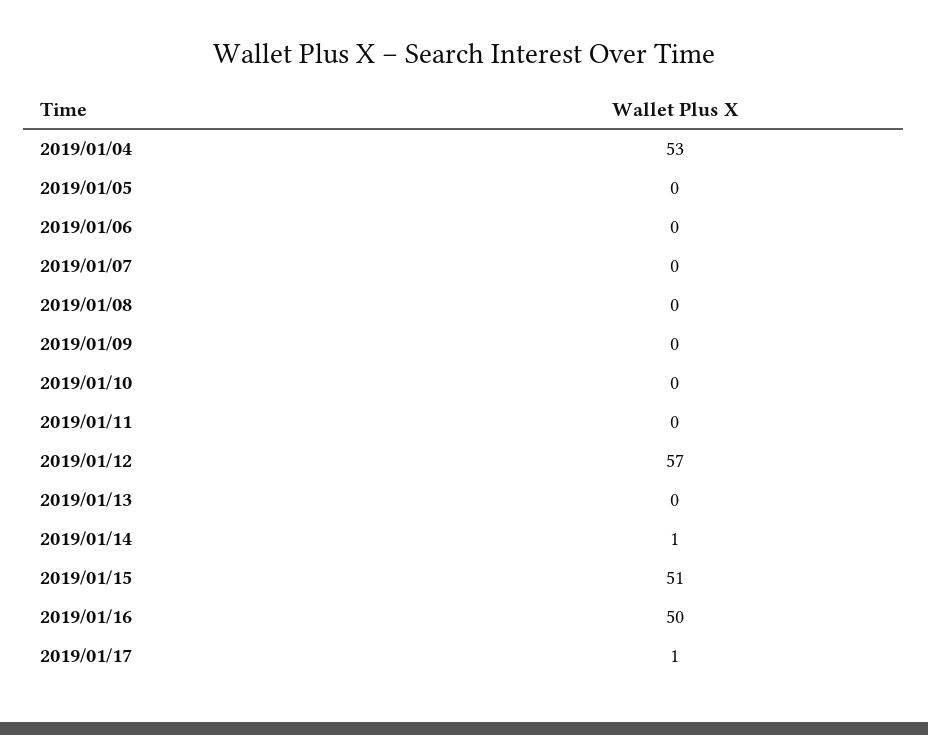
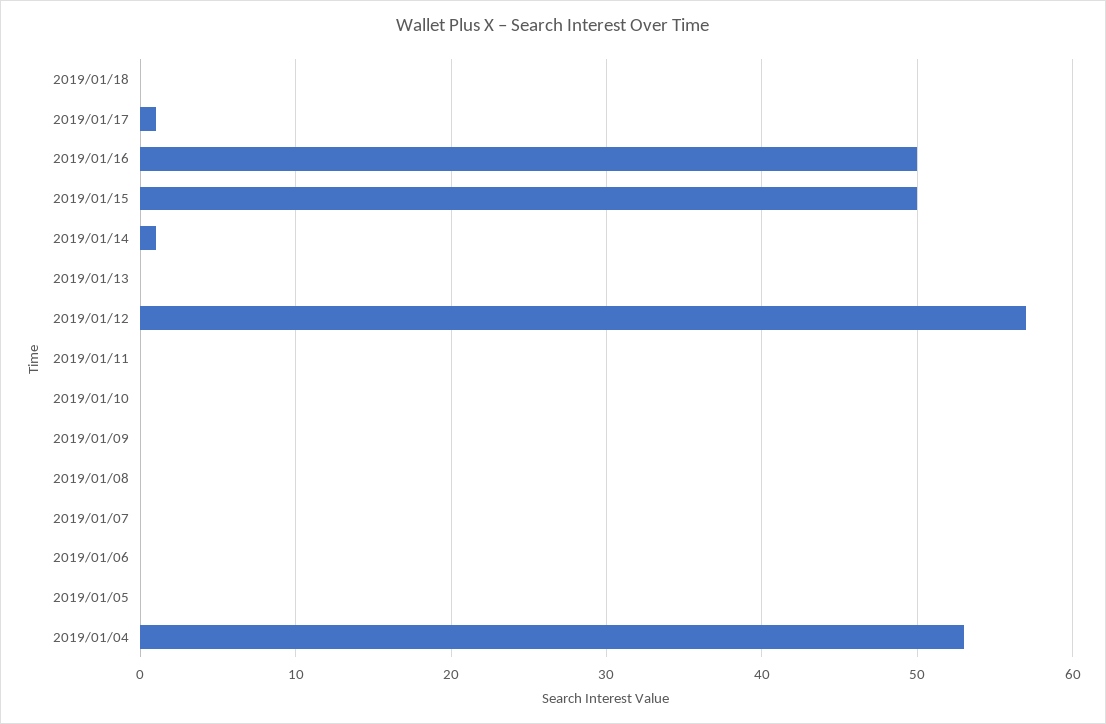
2019/01/15: 51 -> 50
2019/01/18: none -> 0

